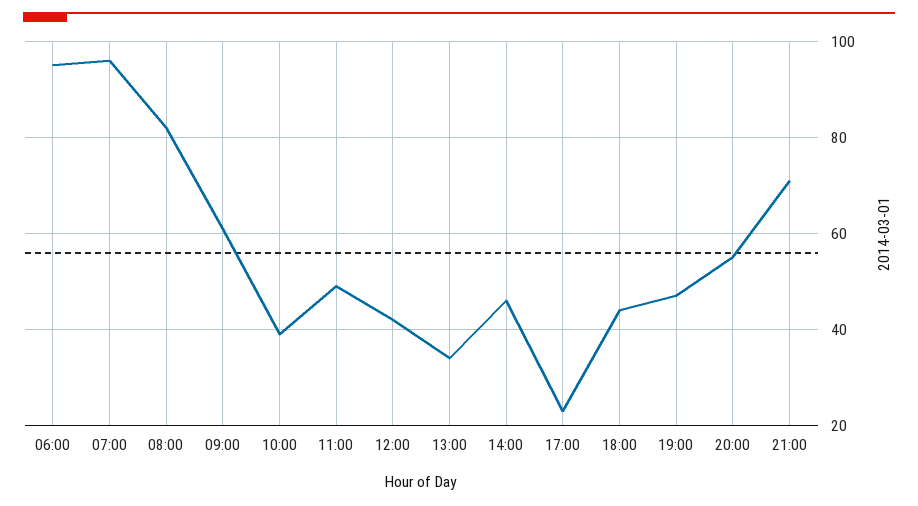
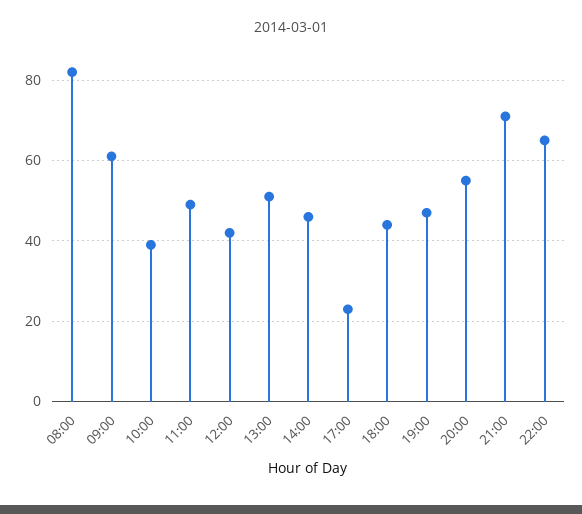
06:00: 95 -> none
07:00: 95 -> none
13:00: 35 -> 50
22:00: none -> 65

